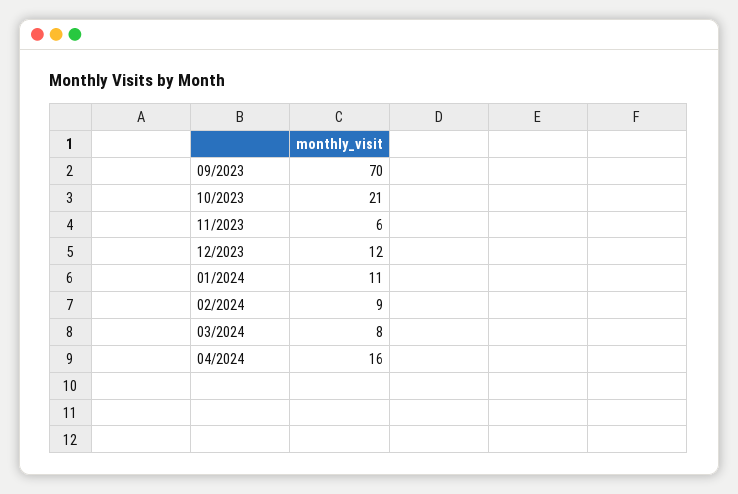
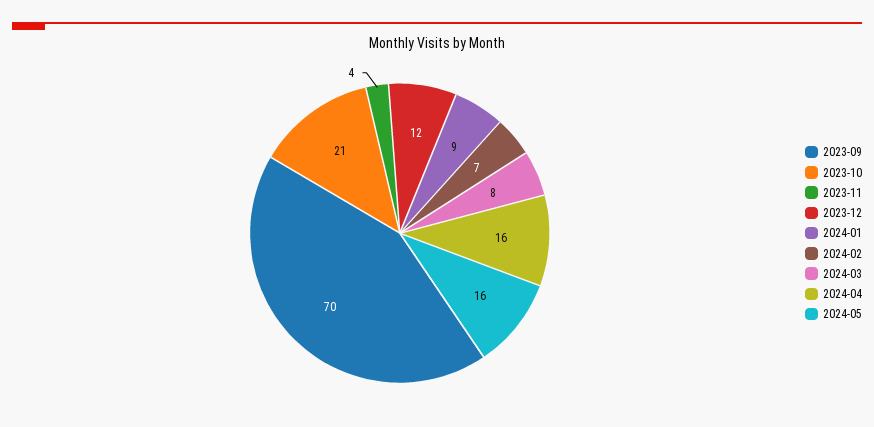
11/2023: 6 -> 4
01/2024: 11 -> 9
02/2024: 9 -> 7
2024-05: none -> 16

